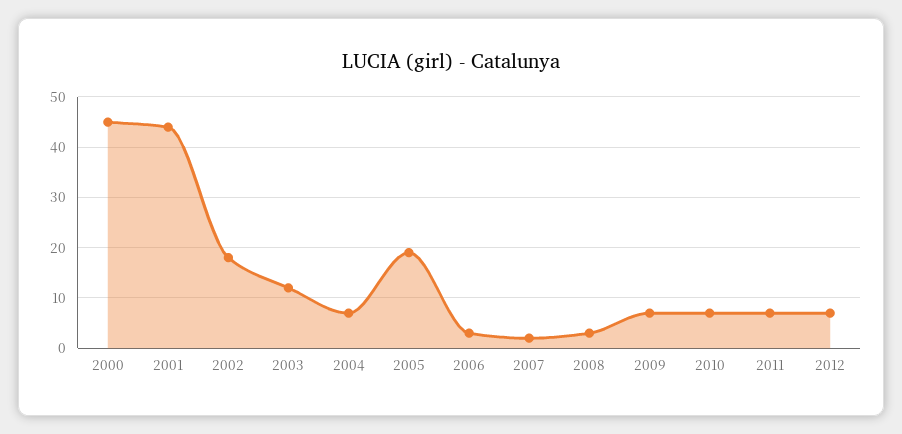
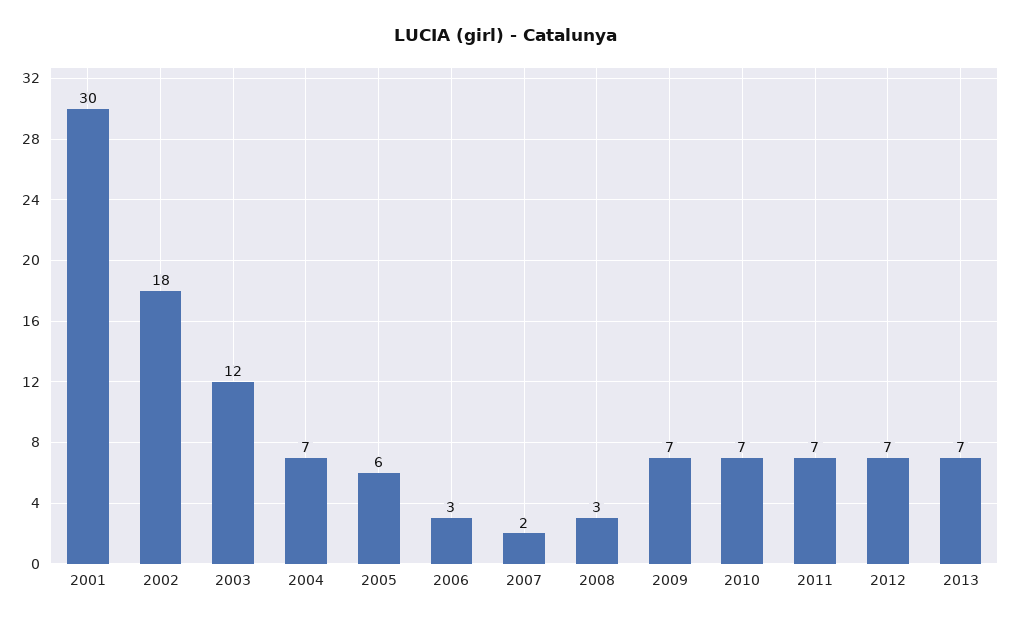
2000: 45 -> none
2001: 45 -> 30
2005: 20 -> 6
2013: none -> 7

